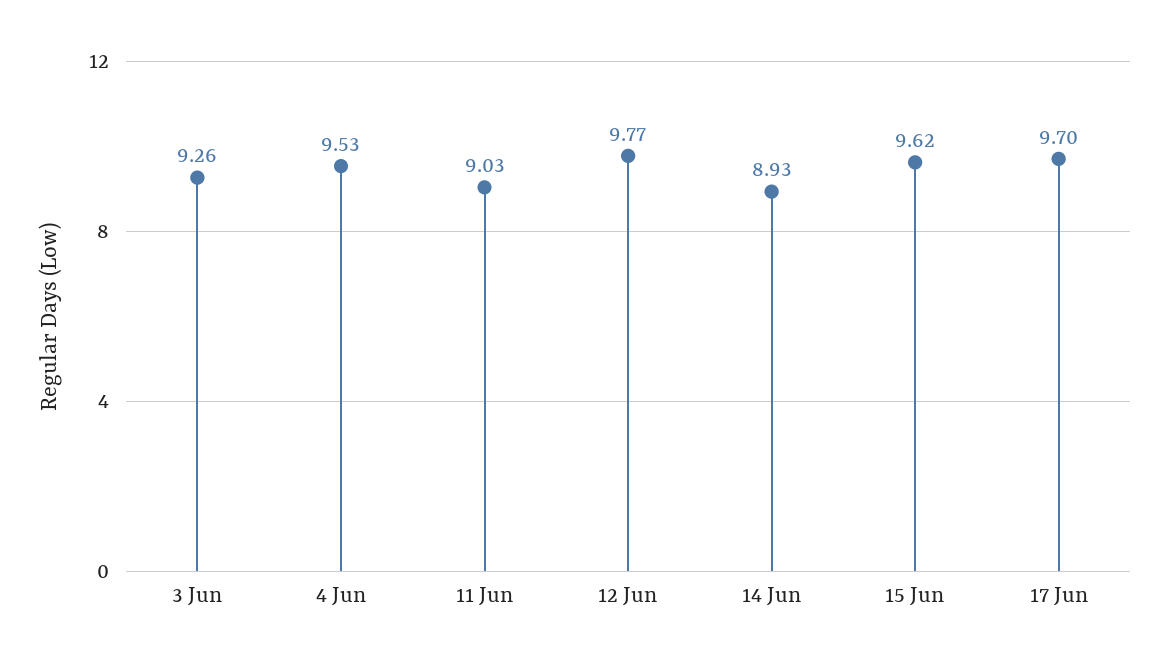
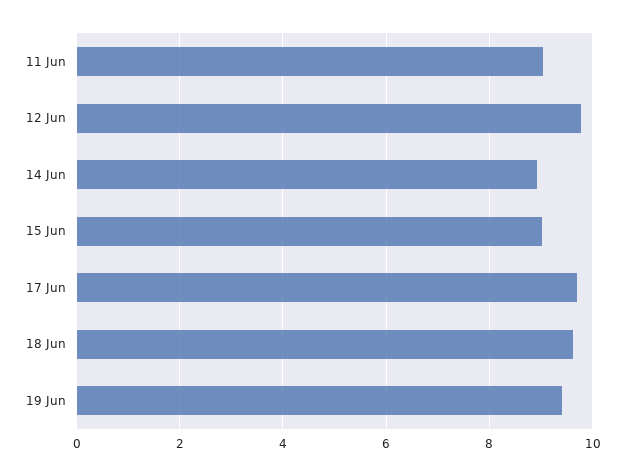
3 Jun: 9.26 -> none
4 Jun: 9.53 -> none
15 Jun: 9.62 -> 9
18 Jun: none -> 9.6
19 Jun: none -> 9.4

